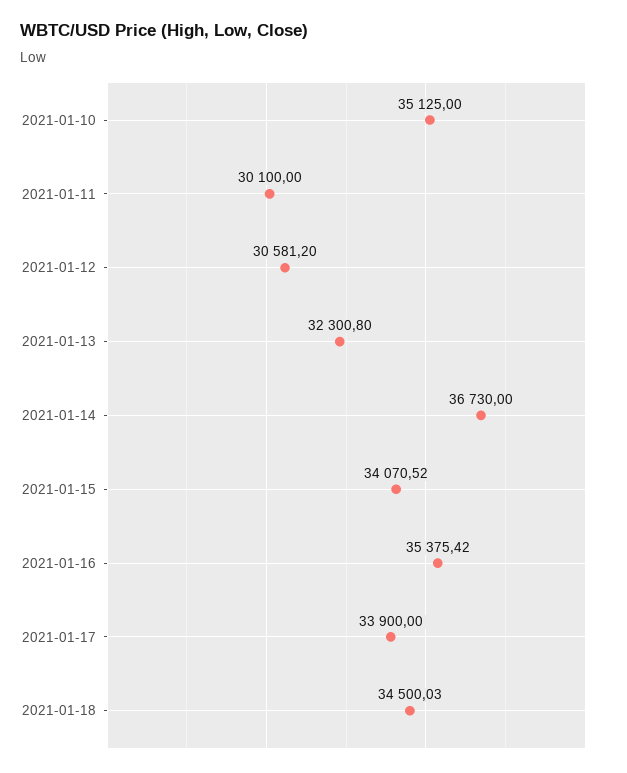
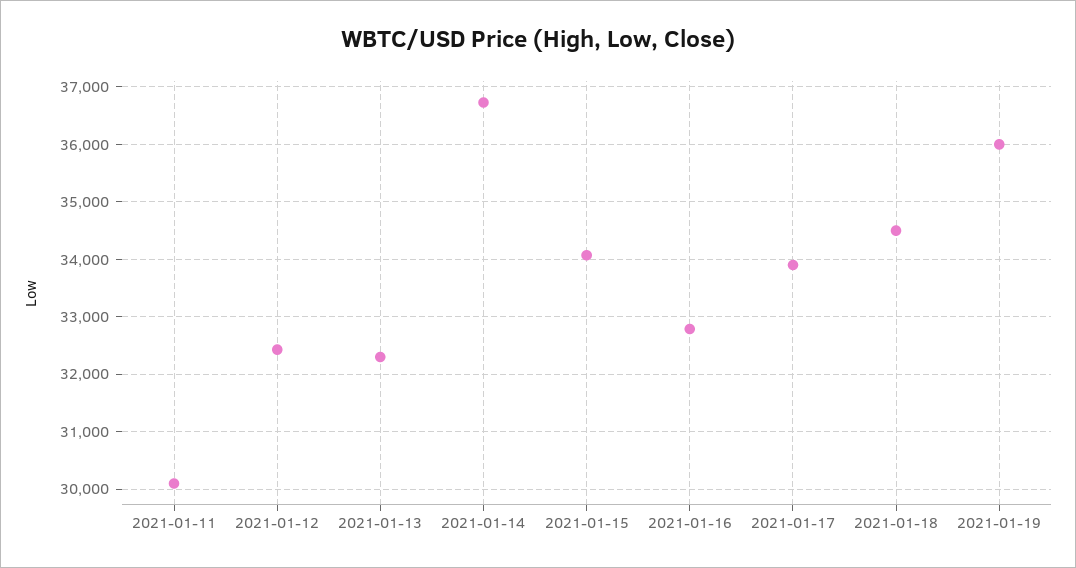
2021-01-10: 35125 -> none
2021-01-12: 30581.2 -> 32400
2021-01-16: 35375.42 -> 32800
2021-01-19: none -> 36000

